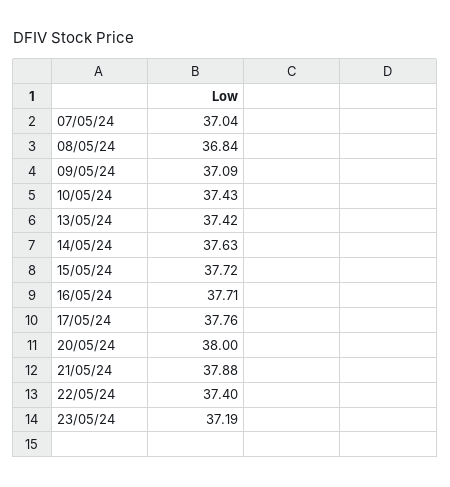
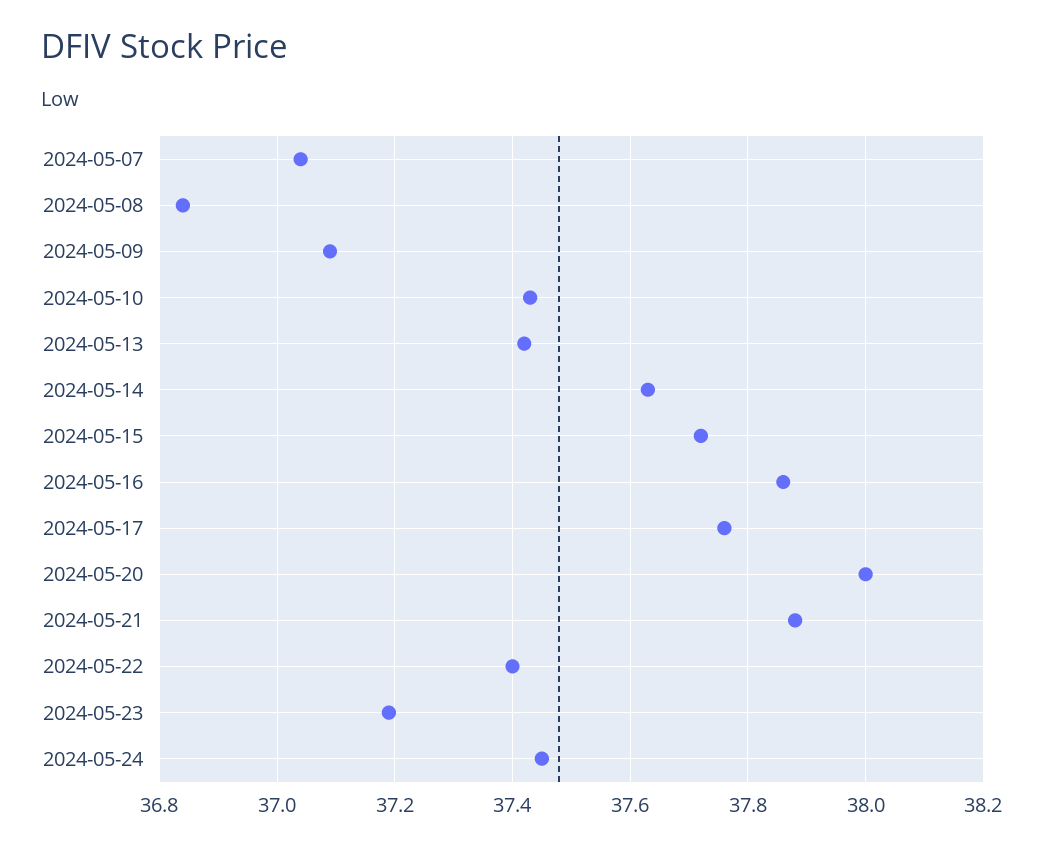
16/05/24: 37.71 -> 37.85
2024-05-24: none -> 37.45

